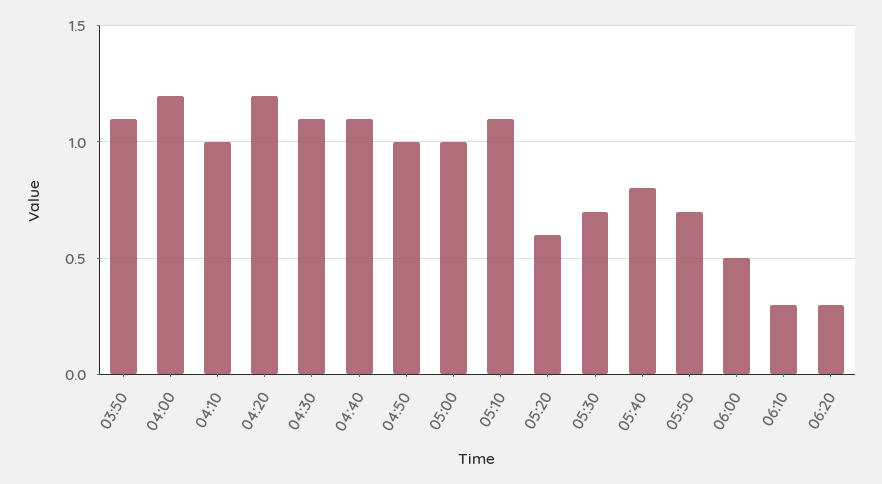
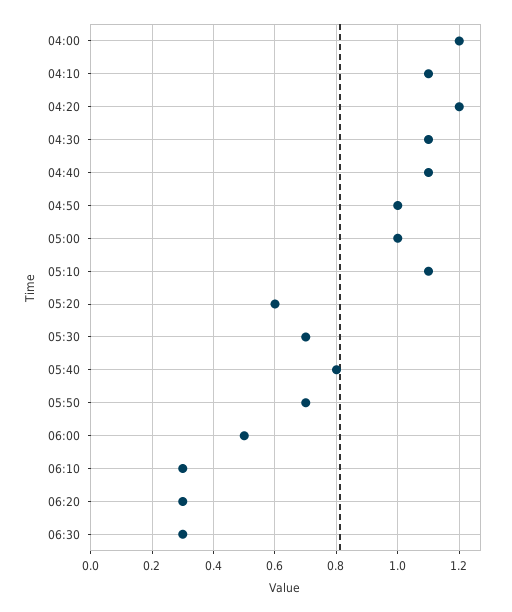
03:50: 1.1 -> none
04:10: 1 -> 1.1
06:30: none -> 0.3

